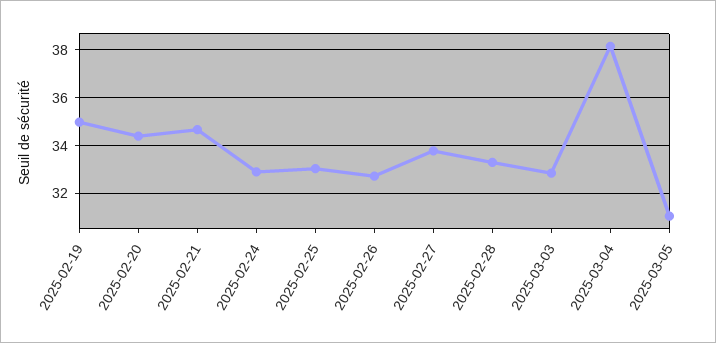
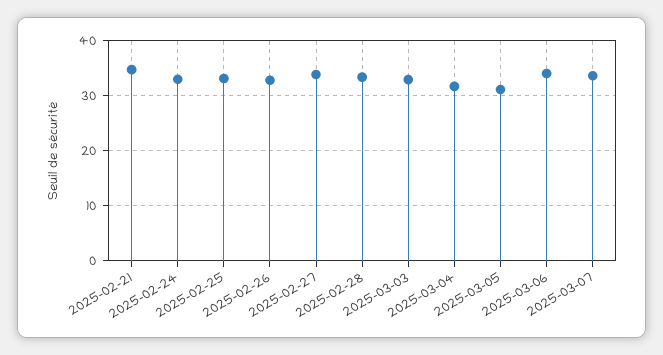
2025-02-19: 35 -> none
2025-02-20: 34.5 -> none
2025-03-04: 38 -> 32
2025-03-06: none -> 34
2025-03-07: none -> 34

